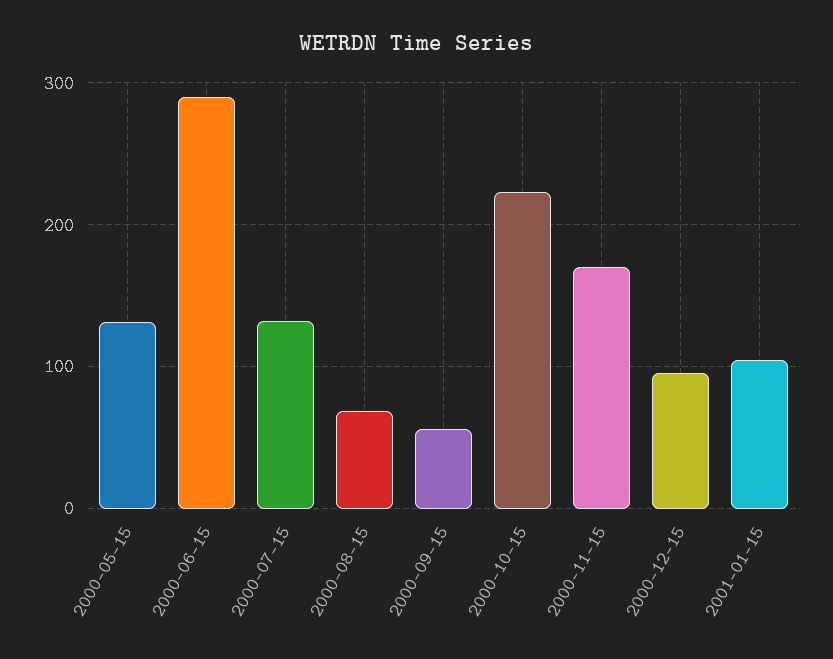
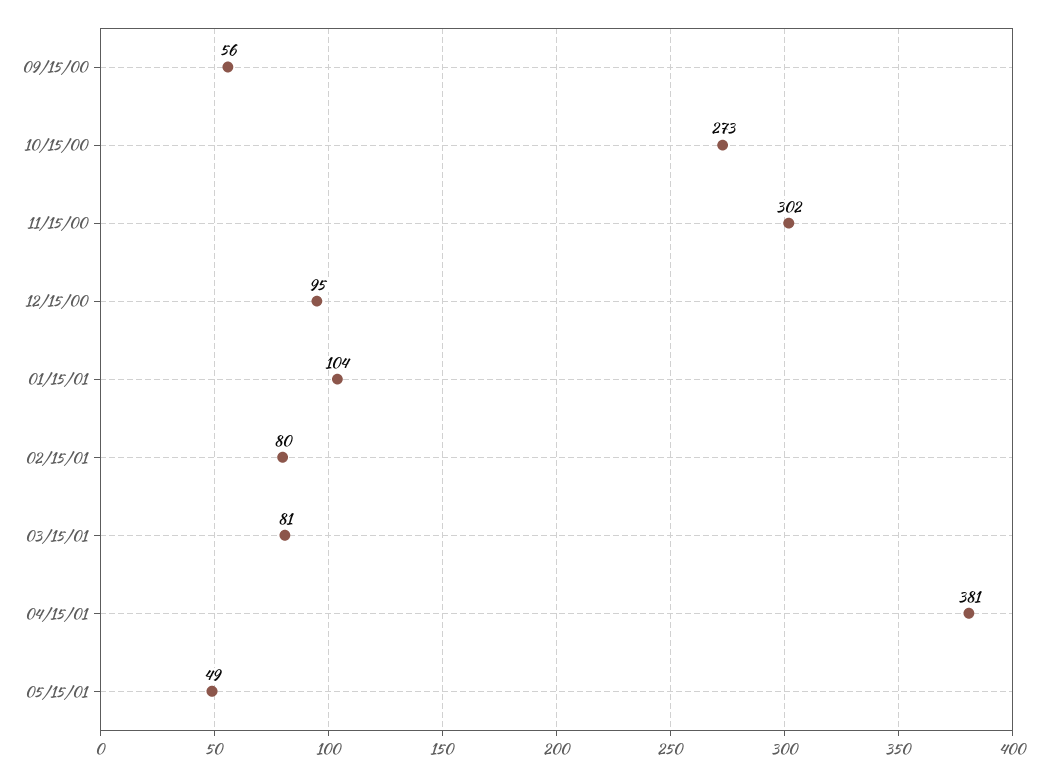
2000-05-15: 130 -> none
2000-06-15: 290 -> none
2000-07-15: 130 -> none
2000-08-15: 70 -> none
2000-10-15: 220 -> 273
2000-11-15: 170 -> 302
02/15/01: none -> 80
03/15/01: none -> 81
04/15/01: none -> 381
05/15/01: none -> 49

